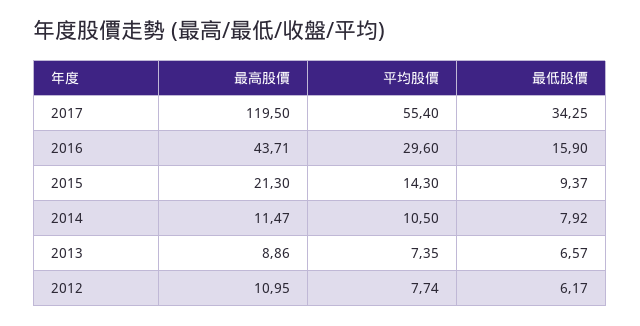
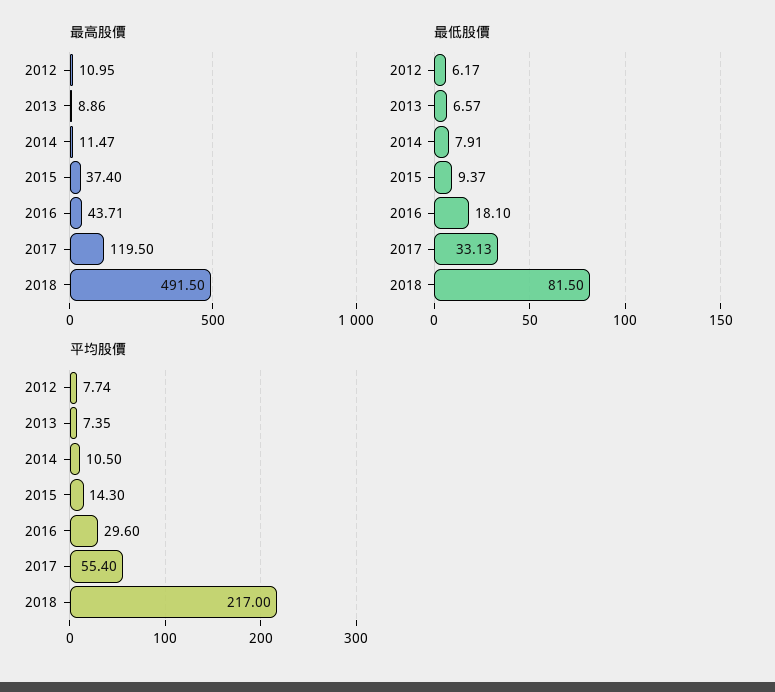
最低股價, 2017: 34.25 -> 33.13
最低股價, 2016: 15.9 -> 18.1
最高股價, 2015: 21.3 -> 37.4
最低股價, 2014: 7.92 -> 7.91
最高股價, 2018: none -> 491.5
最低股價, 2018: none -> 81.5
平均股價, 2018: none -> 217

